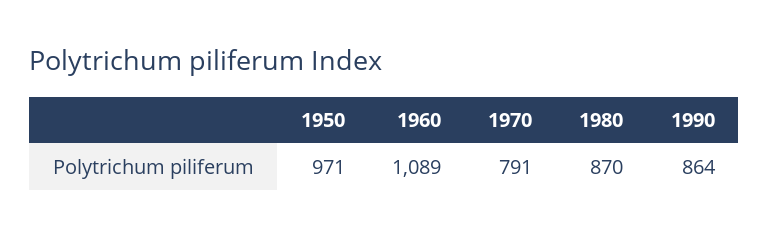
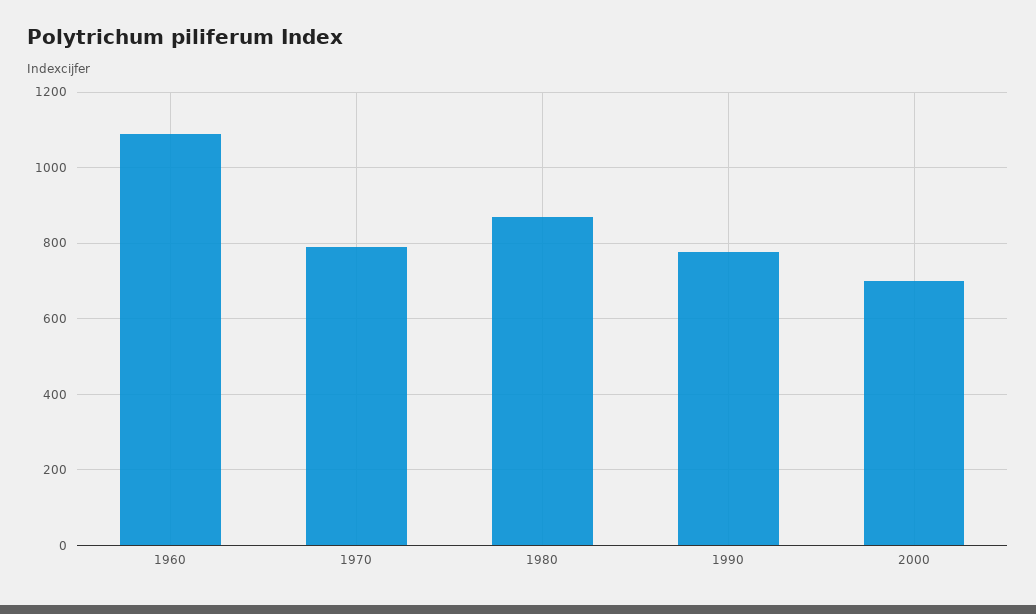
1950: 971 -> none
1990: 864 -> 780
2000: none -> 700

